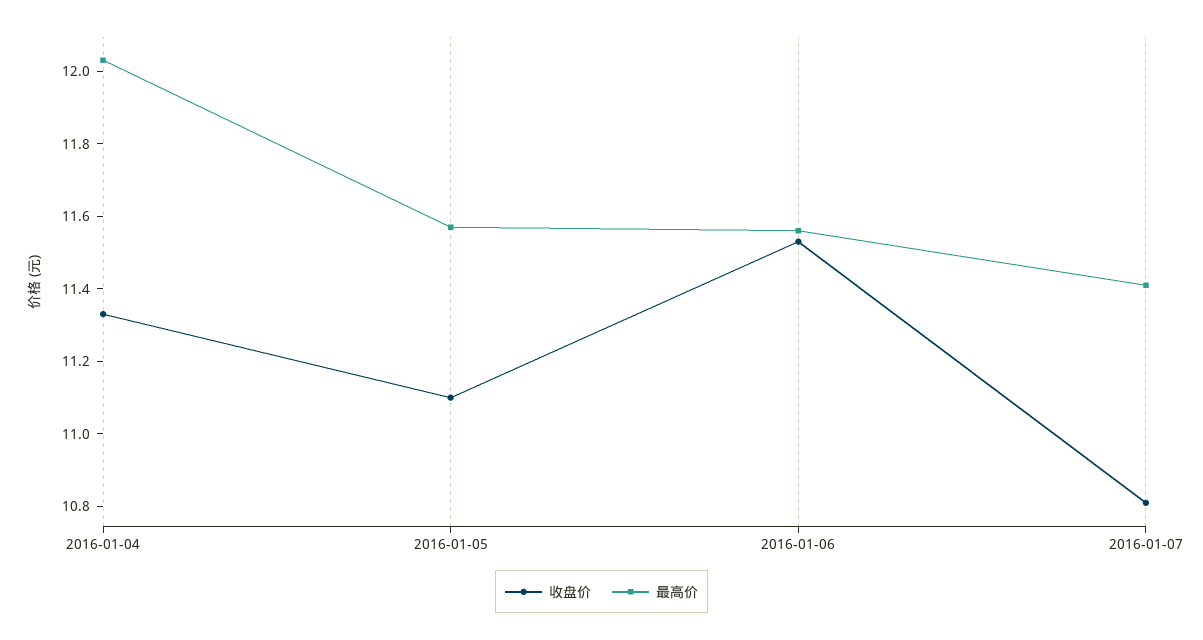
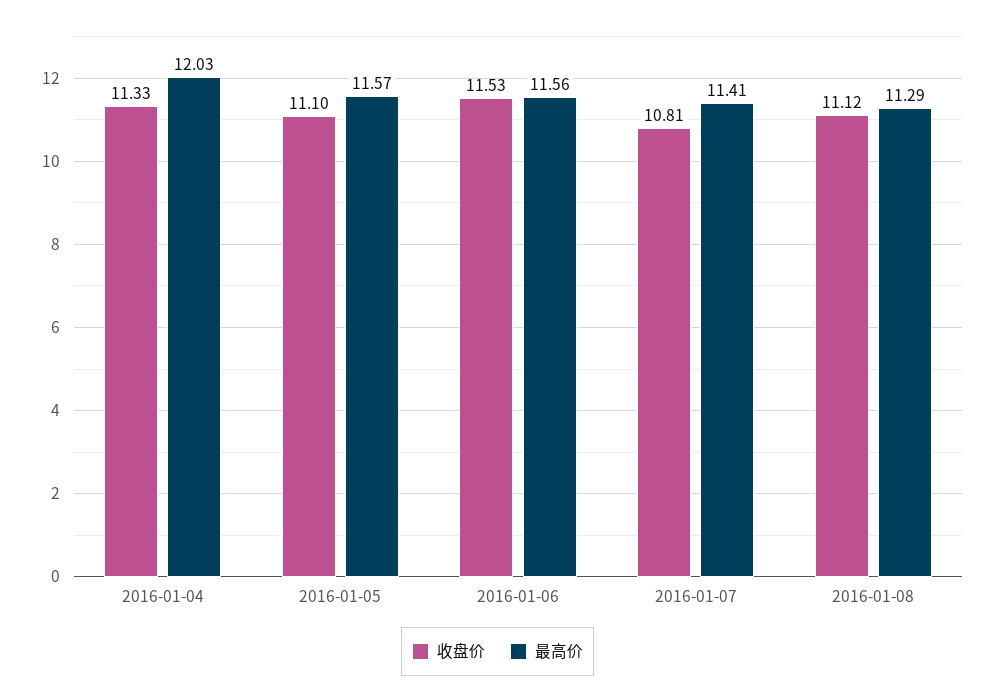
收盘价, 2016-01-08: none -> 11.12
最高价, 2016-01-08: none -> 11.29

